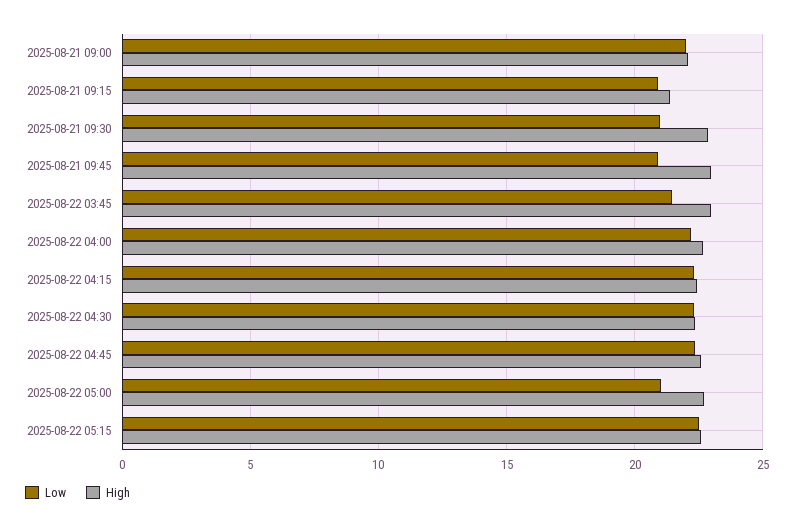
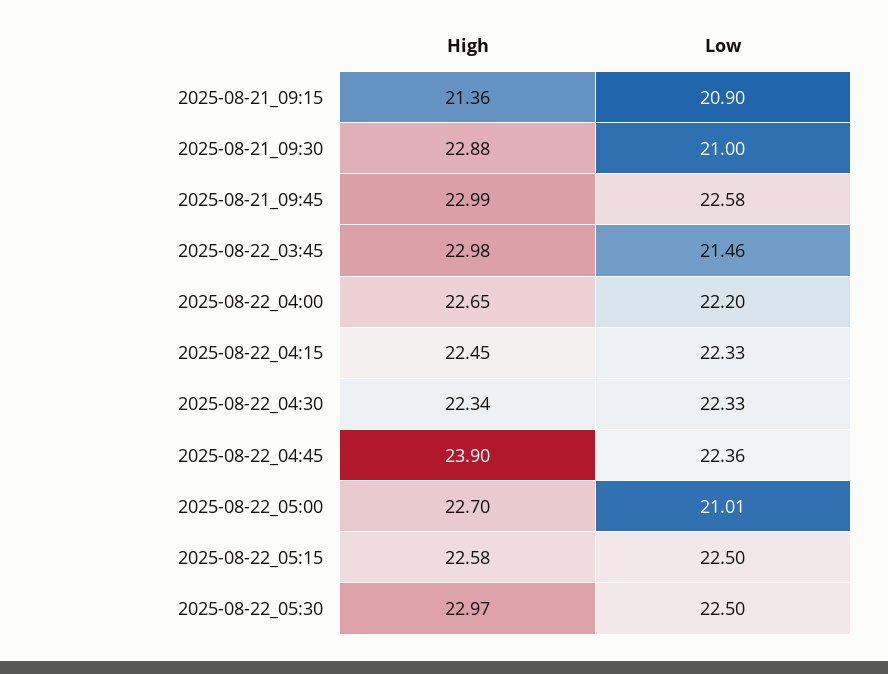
Low, 2025-08-21 09:00: 22 -> none
High, 2025-08-21 09:00: 22 -> none
Low, 2025-08-21 09:45: 21 -> 22.58
High, 2025-08-22 04:45: 22.5 -> 23.9
High, 2025-08-22_05:30: none -> 22.97
Low, 2025-08-22_05:30: none -> 22.5

